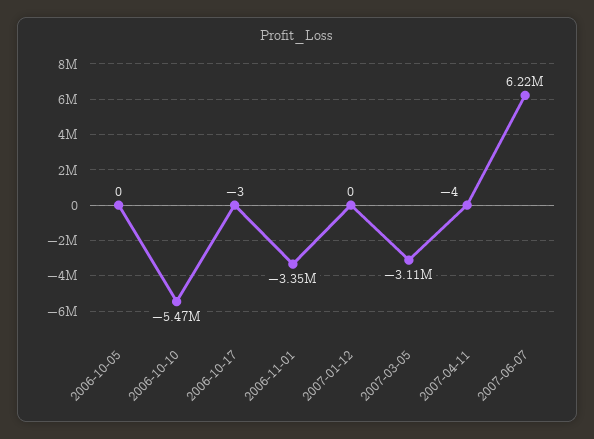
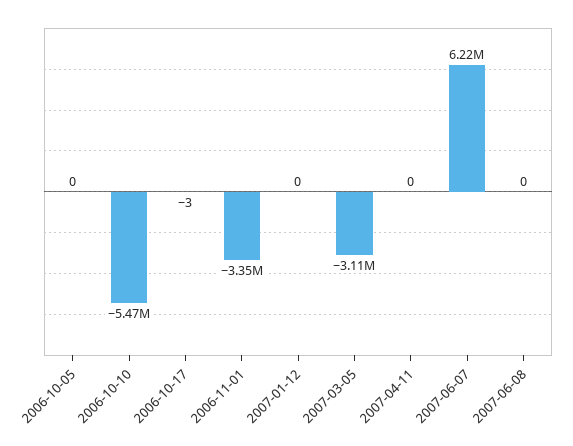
2007-04-11: -4 -> 0
2007-06-08: none -> 0

